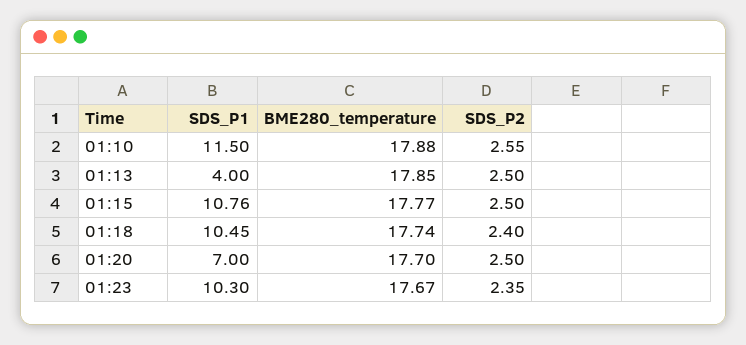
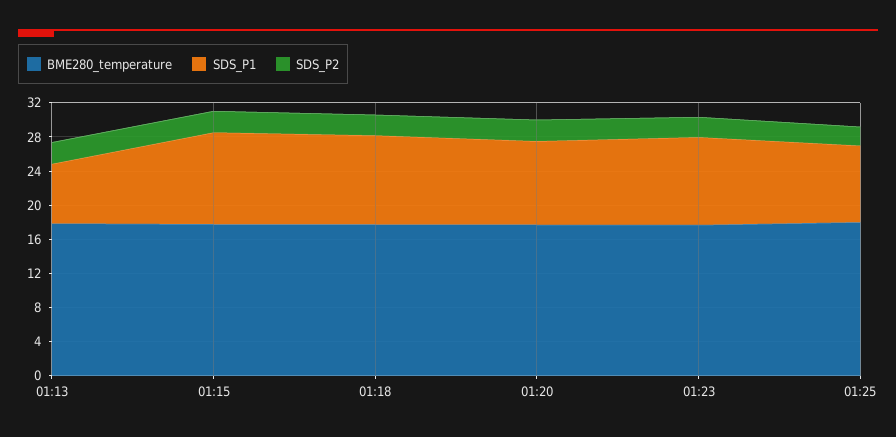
SDS_P1, 01:10: 11.5 -> none
BME280_temperature, 01:10: 17.88 -> none
SDS_P2, 01:10: 2.55 -> none
SDS_P1, 01:13: 4 -> 7
SDS_P1, 01:20: 7 -> 10
BME280_temperature, 01:25: none -> 18
SDS_P1, 01:25: none -> 9
SDS_P2, 01:25: none -> 2

